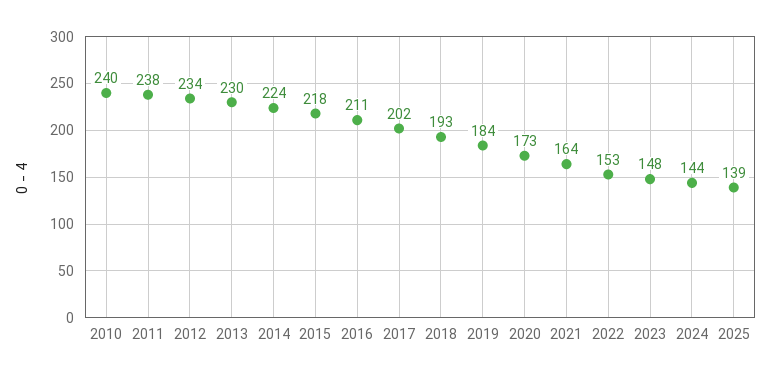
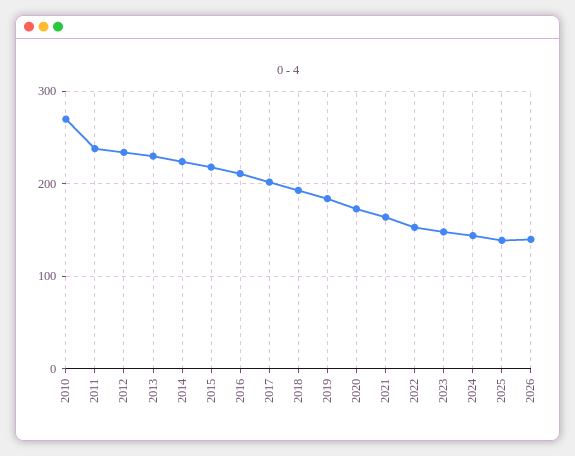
2010: 240 -> 270
2026: none -> 140

